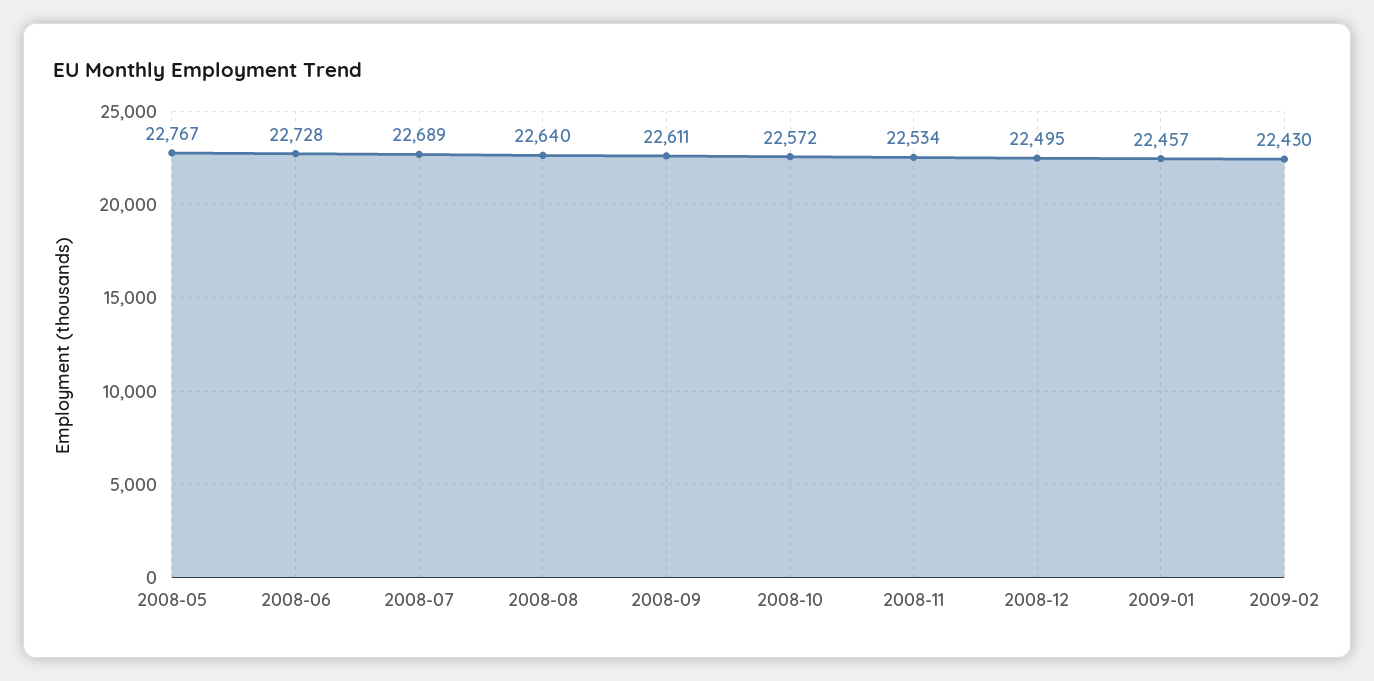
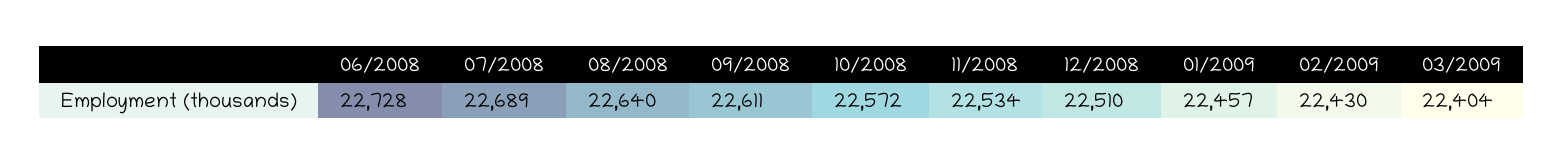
2008-05: 22767 -> none
2008-12: 22495 -> 22510
03/2009: none -> 22404

